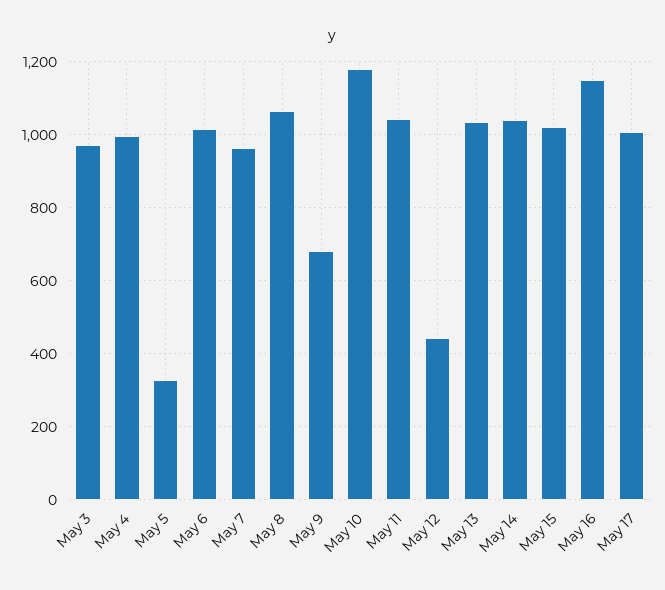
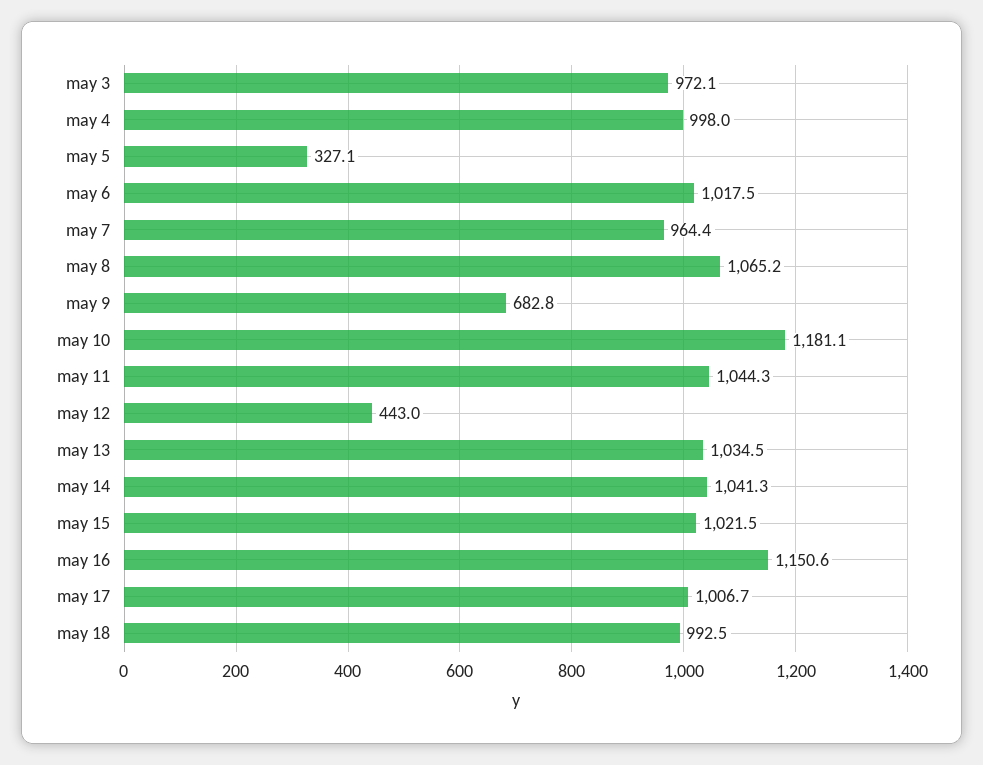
may 18: none -> 992.5

